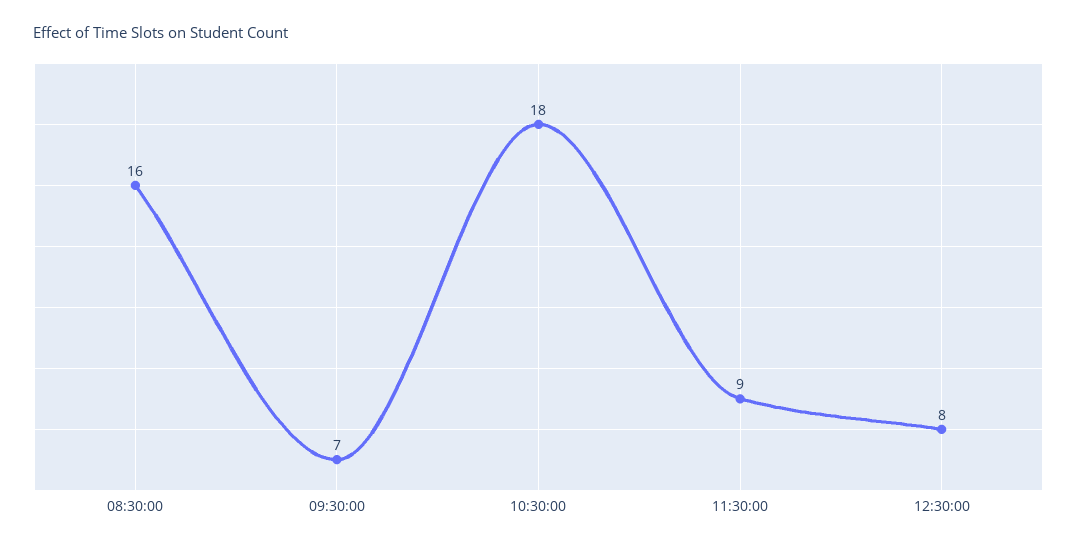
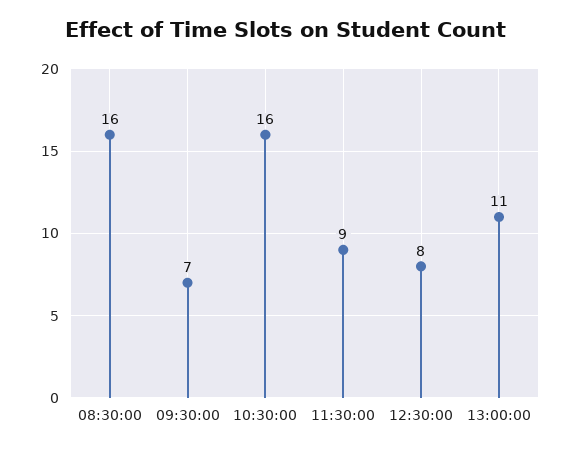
10:30:00: 18 -> 16
13:00:00: none -> 11

